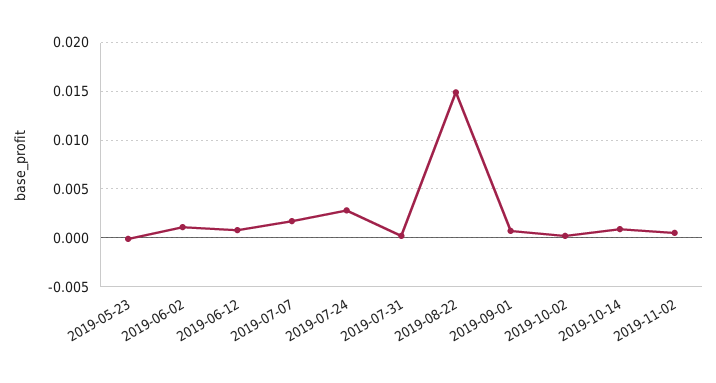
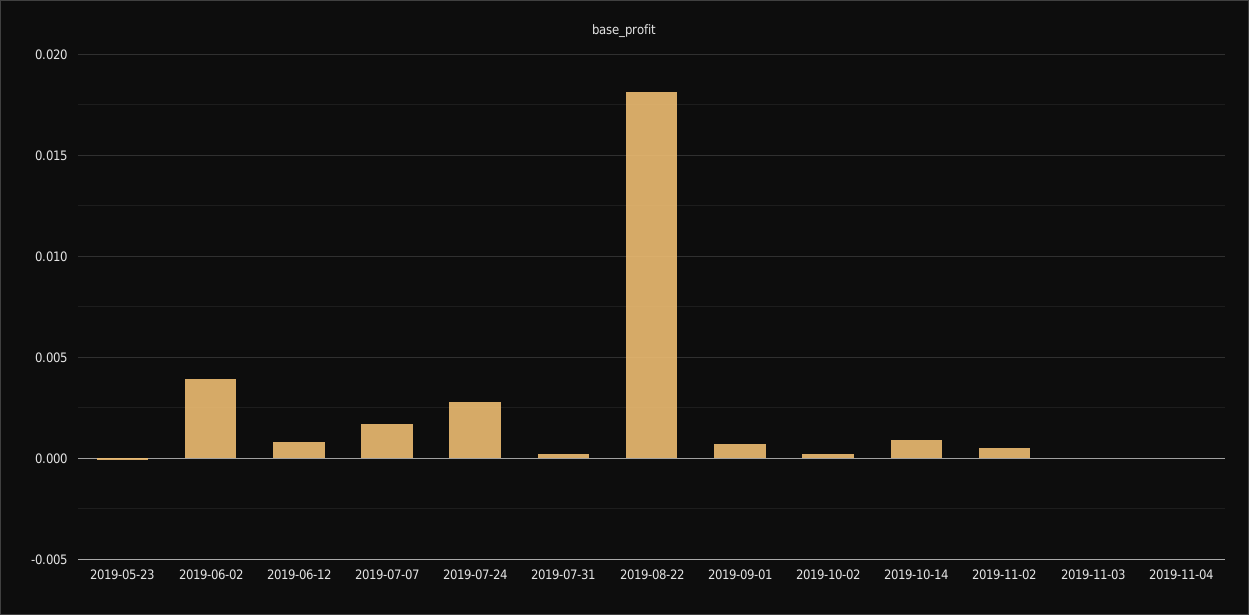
2019-06-02: 0.001 -> 0.004
2019-08-22: 0.015 -> 0.018
2019-11-03: none -> 0
2019-11-04: none -> 0

